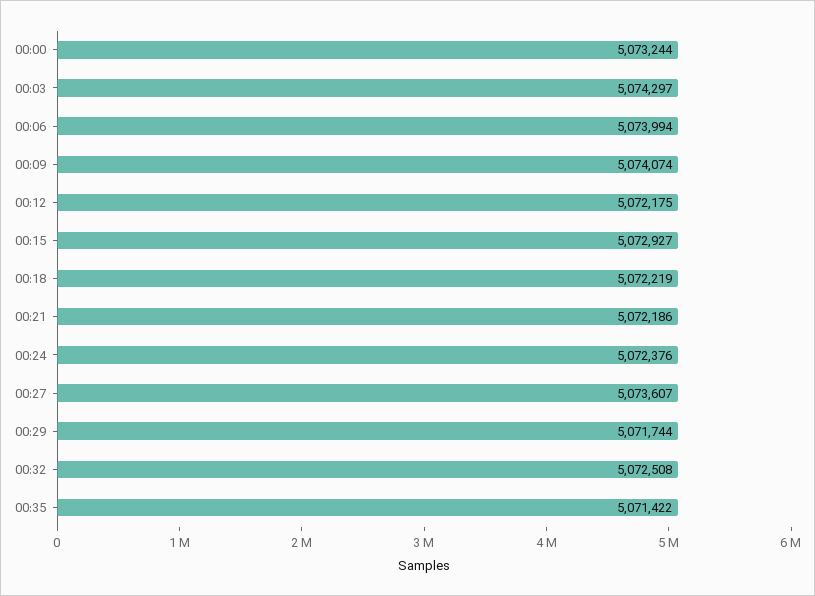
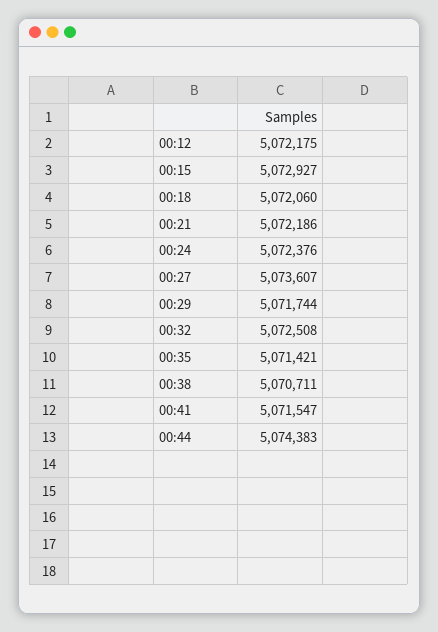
00:00: 5073244 -> none
00:03: 5074297 -> none
00:06: 5073994 -> none
00:09: 5074074 -> none
00:18: 5072219 -> 5072060
00:35: 5071422 -> 5071421
00:38: none -> 5070711
00:41: none -> 5071547
00:44: none -> 5074383

